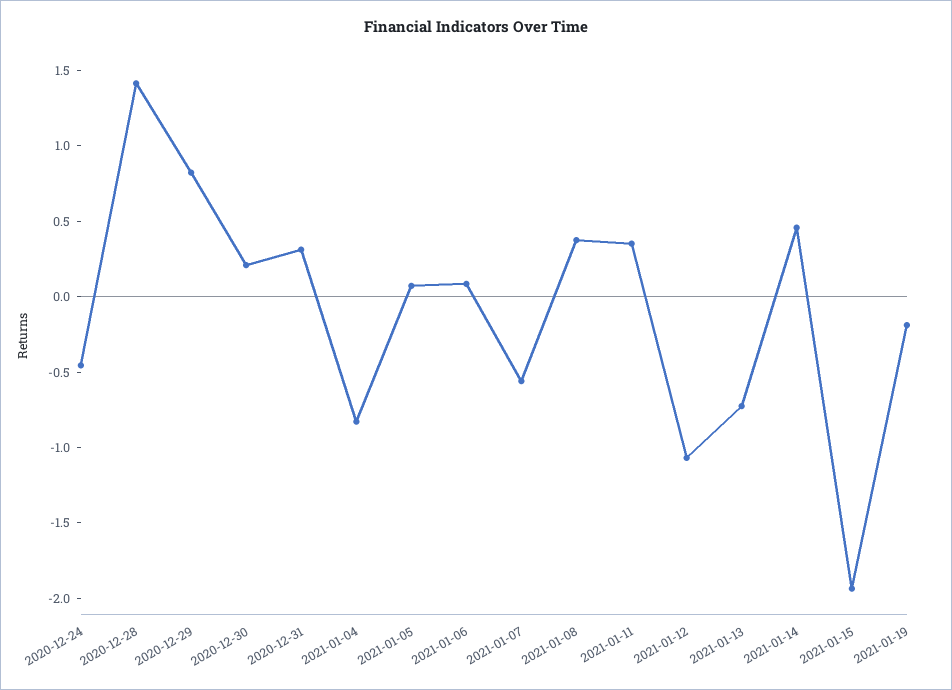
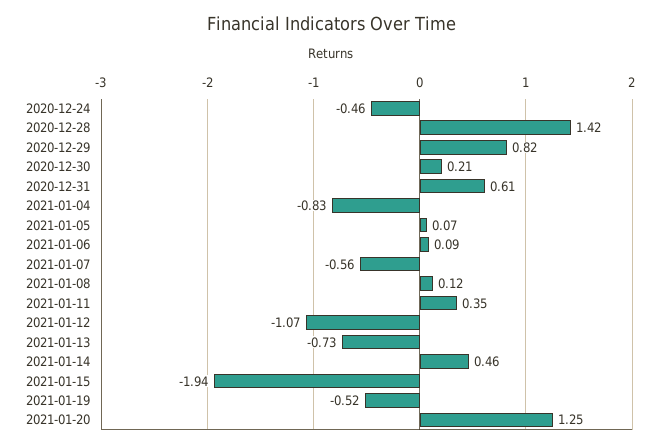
2020-12-31: 0.3 -> 0.61
2021-01-08: 0.4 -> 0.12
2021-01-19: -0.2 -> -0.52
2021-01-20: none -> 1.25

